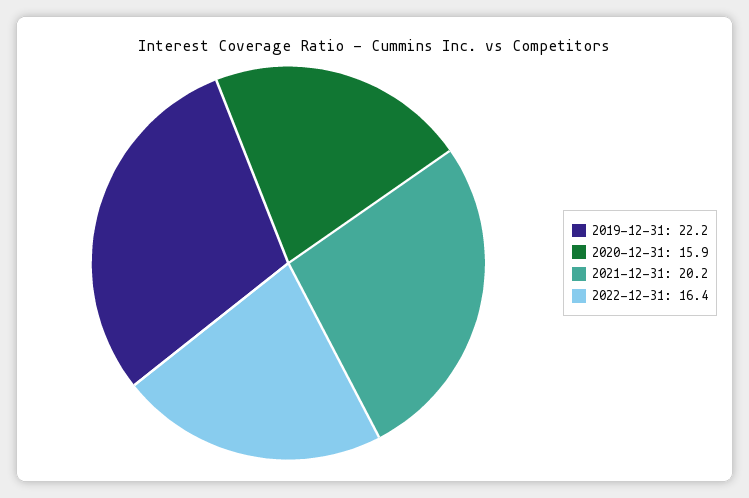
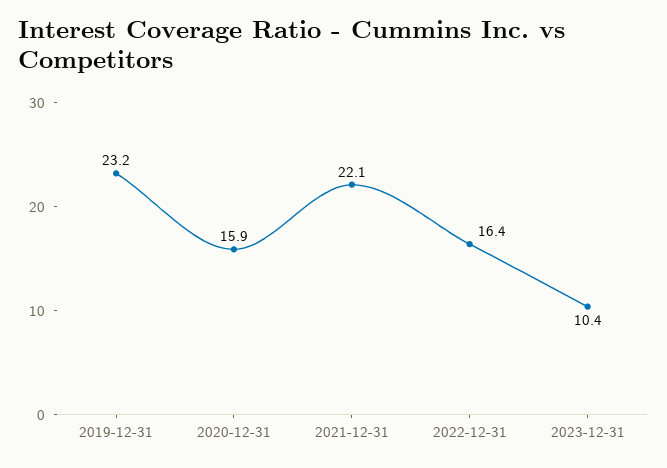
2019-12-31: 22.2 -> 23.2
2021-12-31: 20.2 -> 22.1
2023-12-31: none -> 10.4

